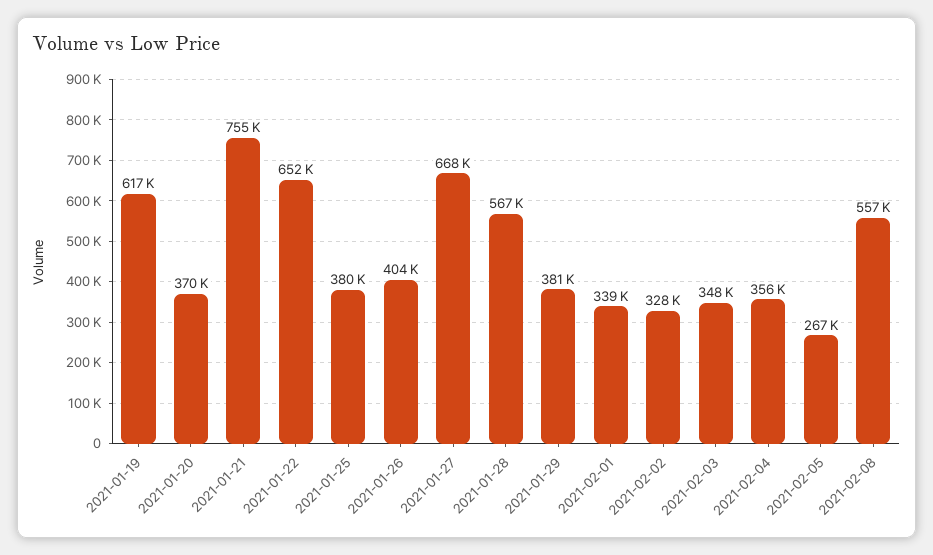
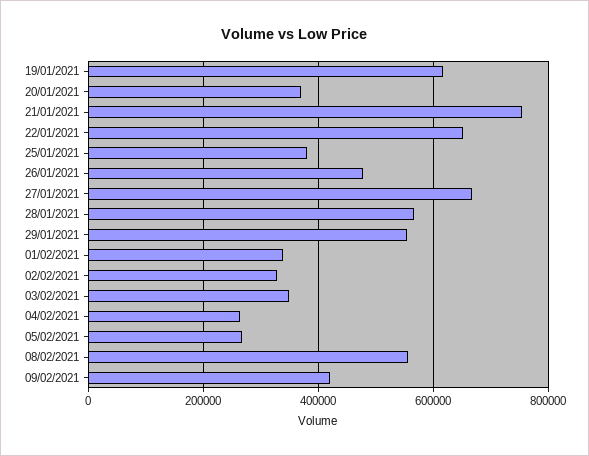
2021-01-26: 404000 -> 480000
2021-01-29: 381000 -> 560000
2021-02-04: 356000 -> 260000
09/02/2021: none -> 420000

